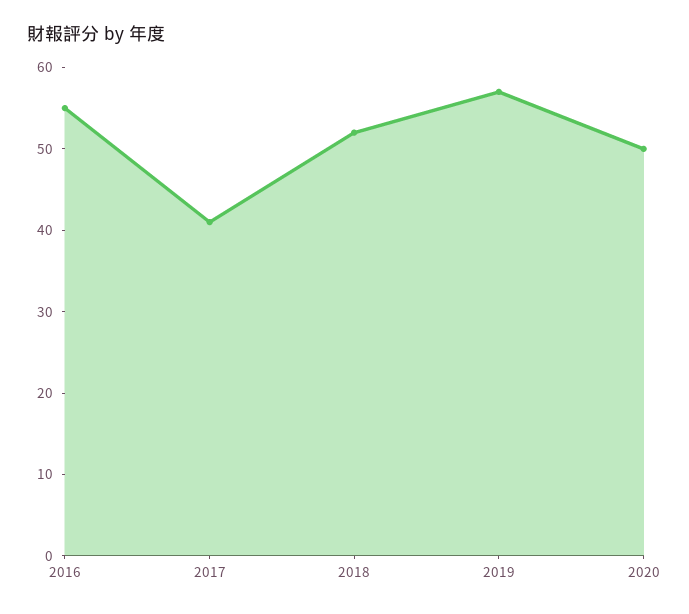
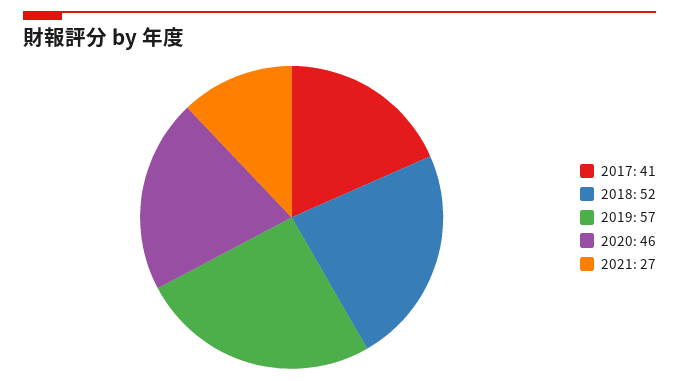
2016: 55 -> none
2020: 50 -> 46
2021: none -> 27

